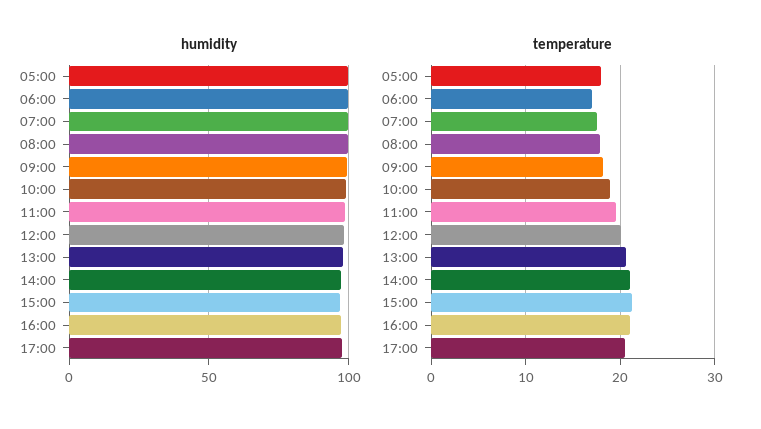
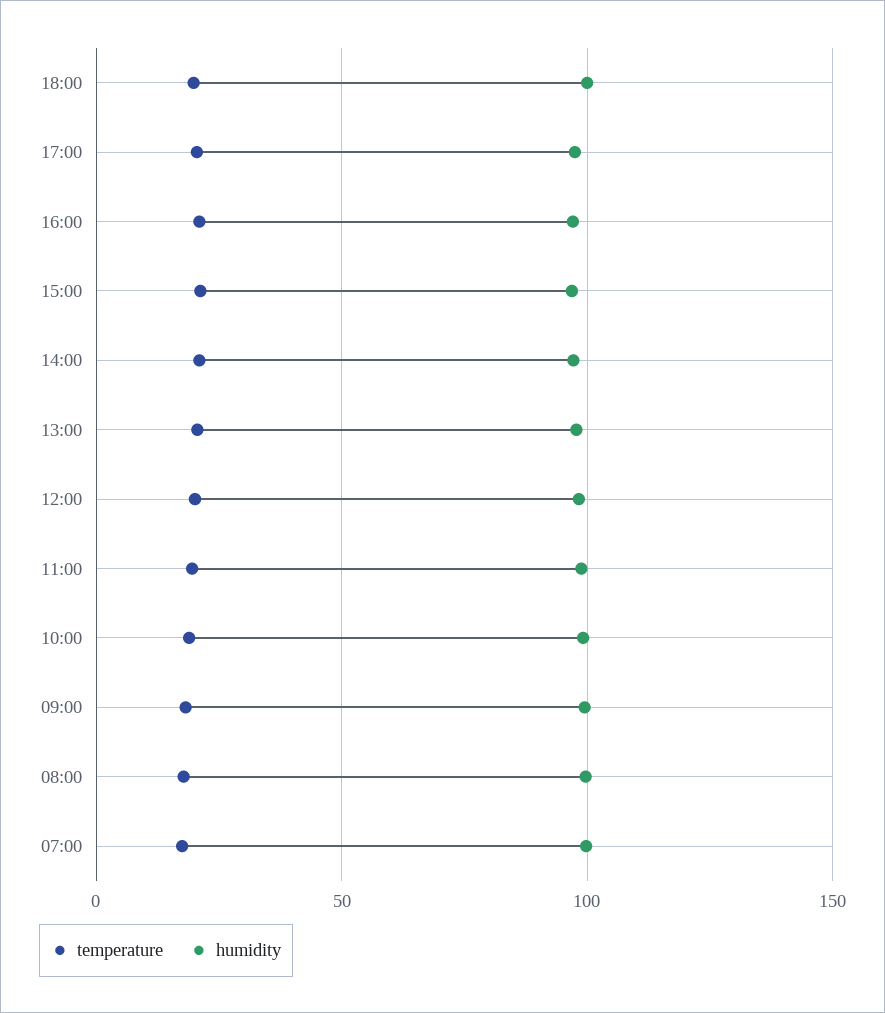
humidity, 05:00: 100 -> none
humidity, 06:00: 100 -> none
temperature, 05:00: 18 -> none
temperature, 06:00: 17 -> none
temperature, 18:00: none -> 20
humidity, 18:00: none -> 100

